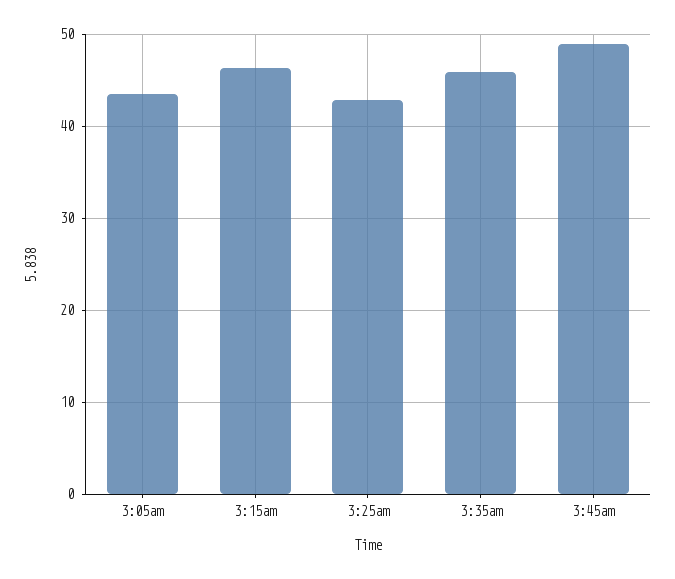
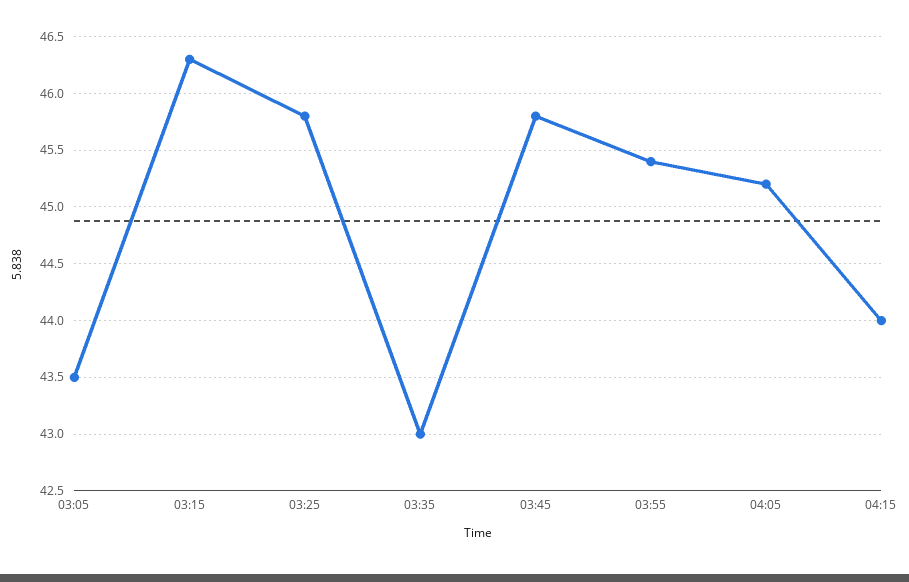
3:25am: 43 -> 45.8
3:35am: 46 -> 43
3:45am: 49 -> 45.8
03:55: none -> 45.4
04:05: none -> 45.2
04:15: none -> 44

